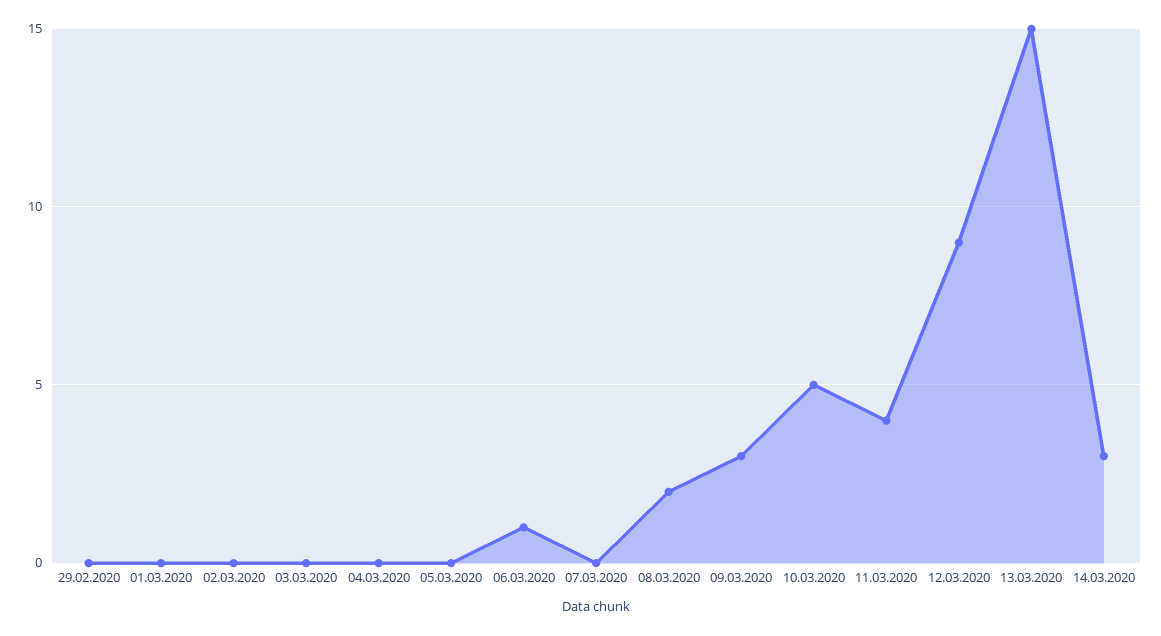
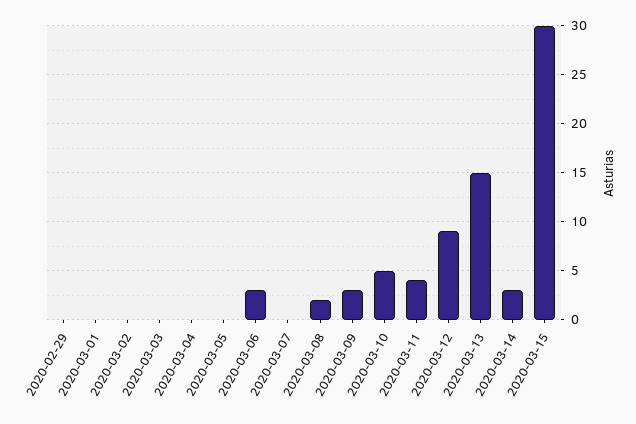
06.03.2020: 1 -> 3
2020-03-15: none -> 30

